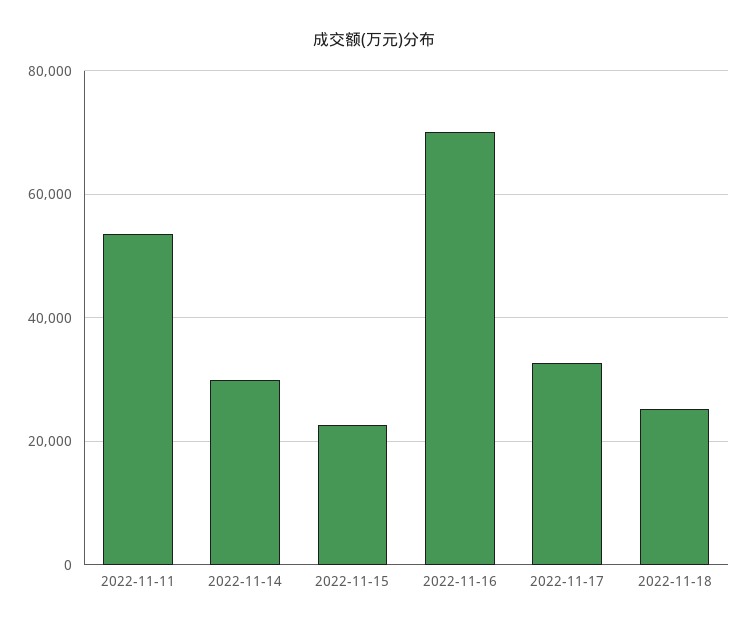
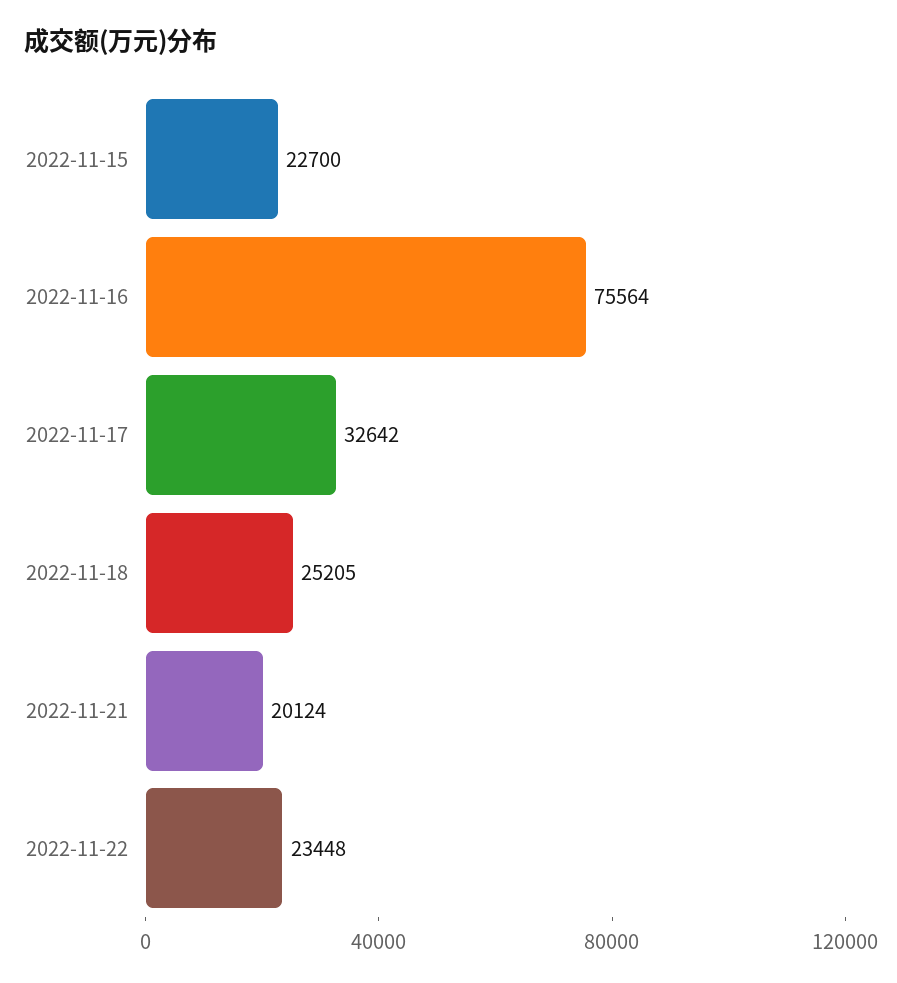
2022-11-11: 54000 -> none
2022-11-14: 30000 -> none
2022-11-16: 70000 -> 75564
2022-11-21: none -> 20124
2022-11-22: none -> 23448

